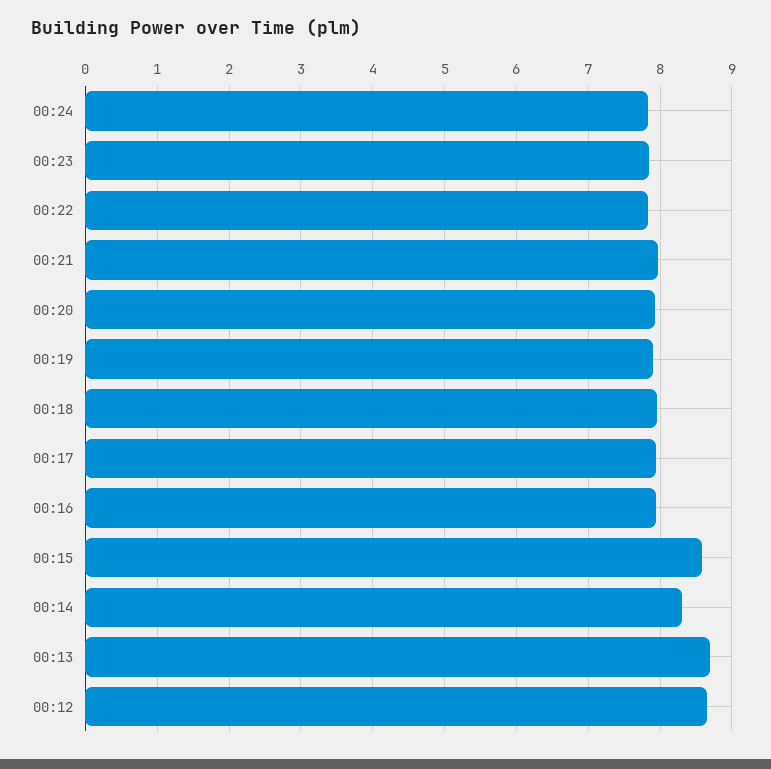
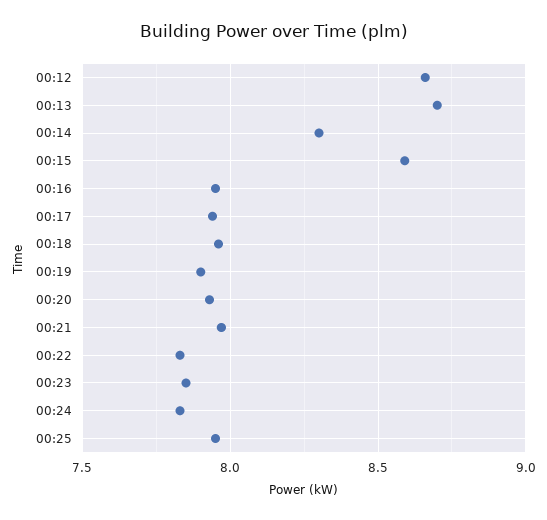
00:25: none -> 7.95

